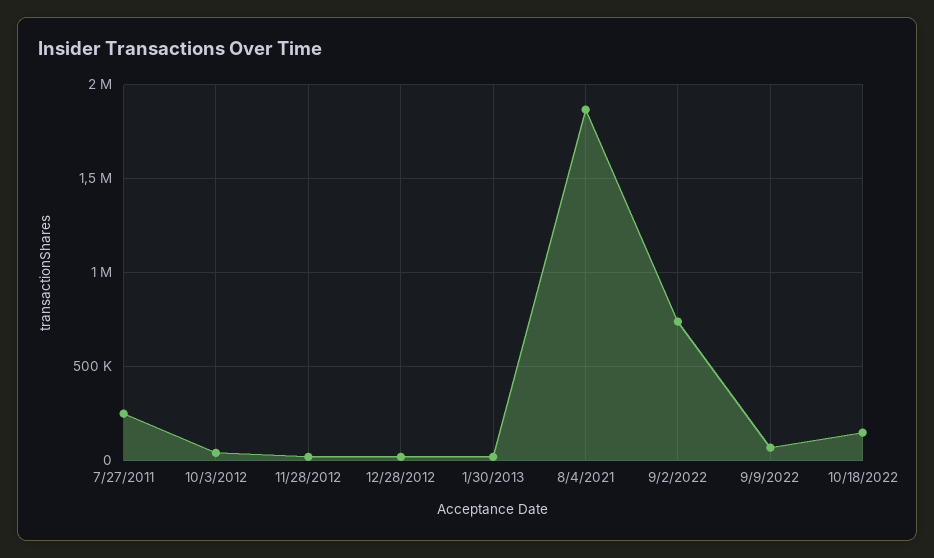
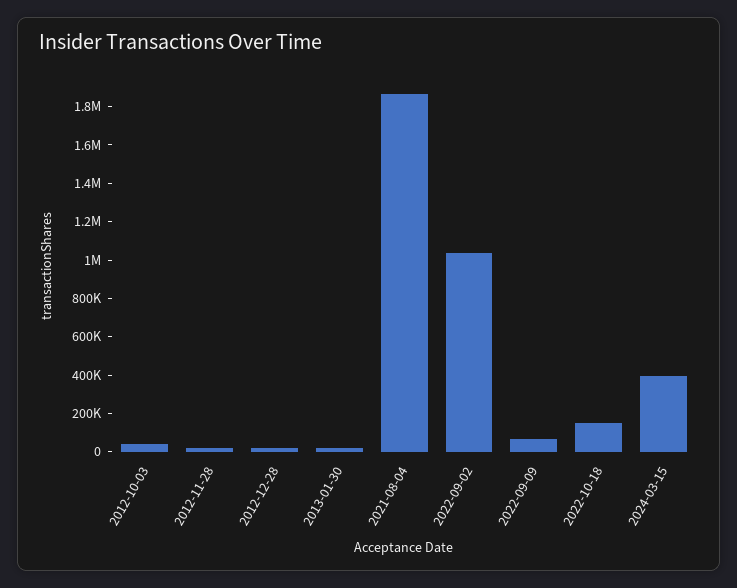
7/27/2011: 250000 -> none
9/2/2022: 750000 -> 1050000
2024-03-15: none -> 400000

